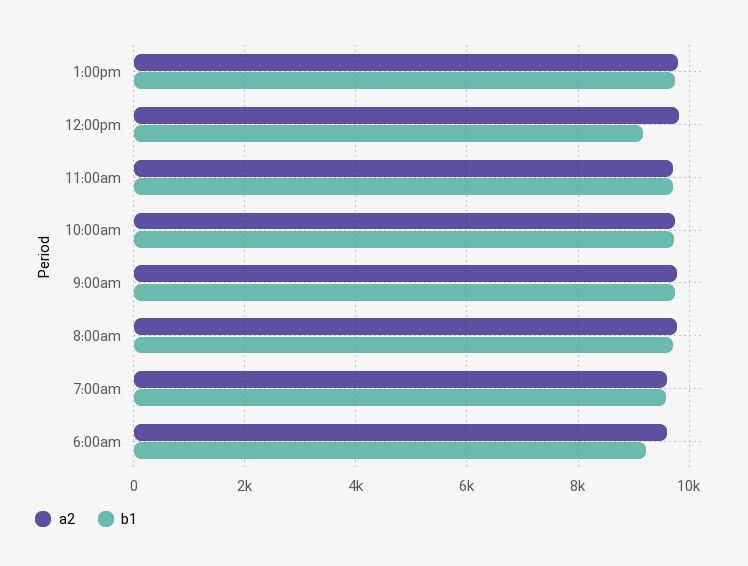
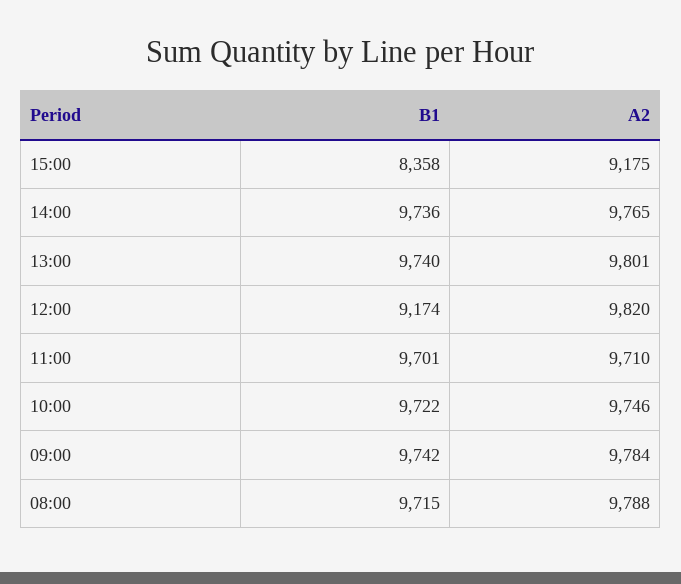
a2, 7:00am: 9600 -> none
b1, 7:00am: 9600 -> none
a2, 6:00am: 9600 -> none
b1, 6:00am: 9200 -> none
b1, 15:00: none -> 8358
a2, 15:00: none -> 9175
b1, 14:00: none -> 9736
a2, 14:00: none -> 9765

